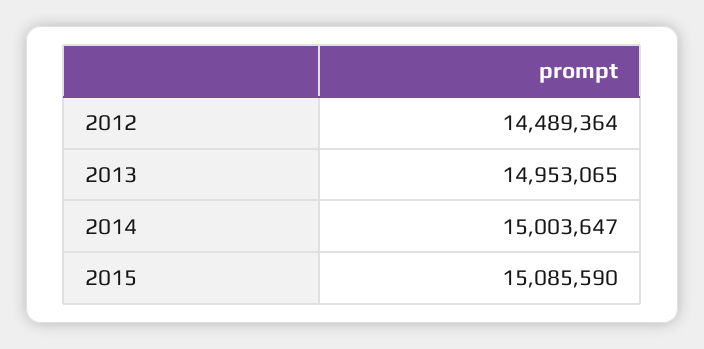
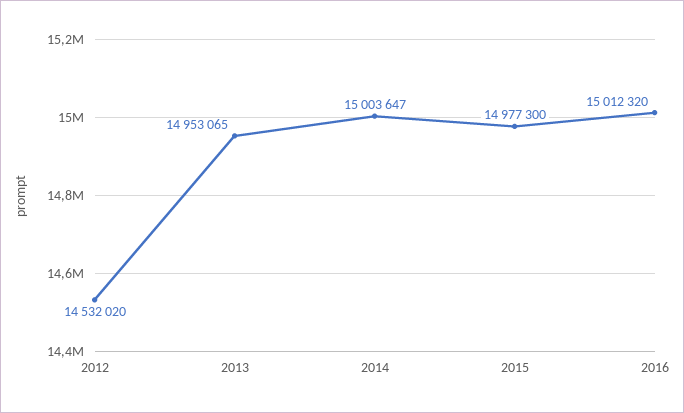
2012: 14489364 -> 14532020
2015: 15085590 -> 14977300
2016: none -> 15012320

